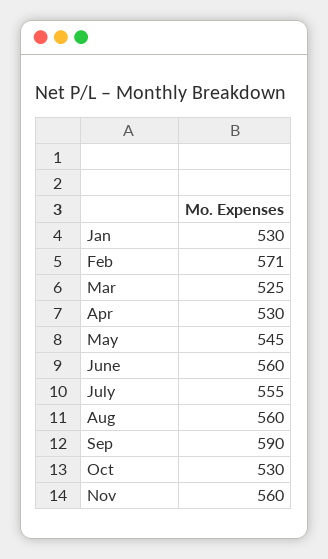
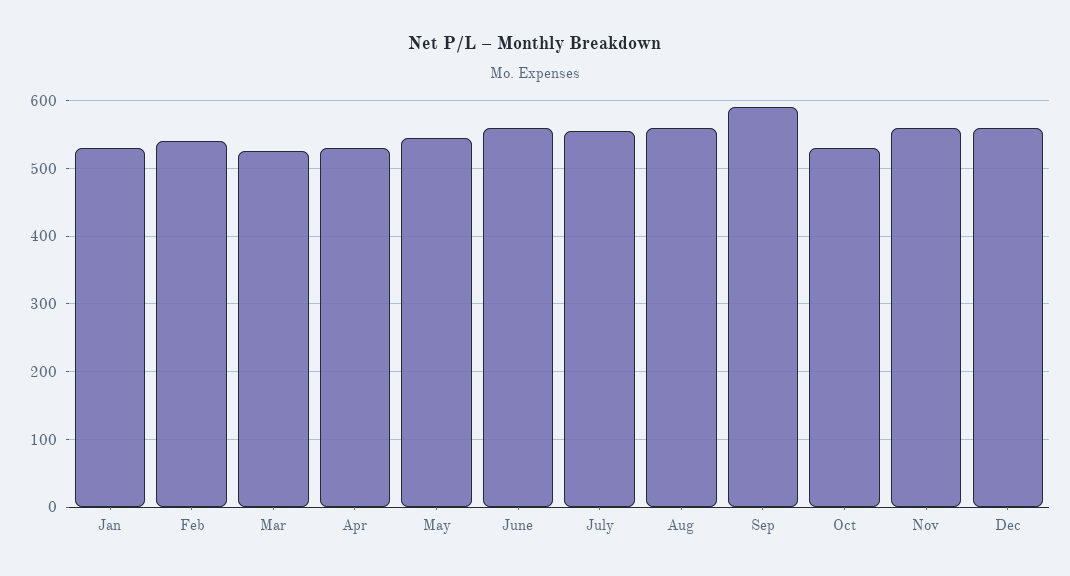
Feb: 571 -> 540
Dec: none -> 560

